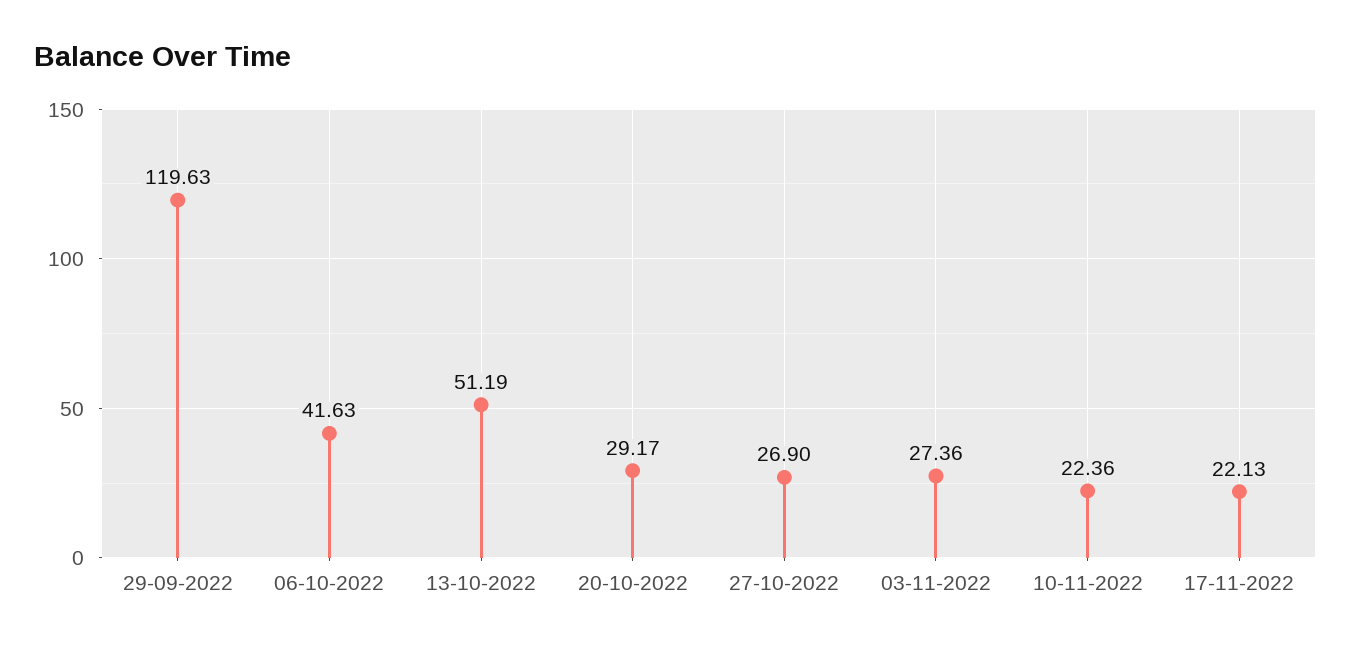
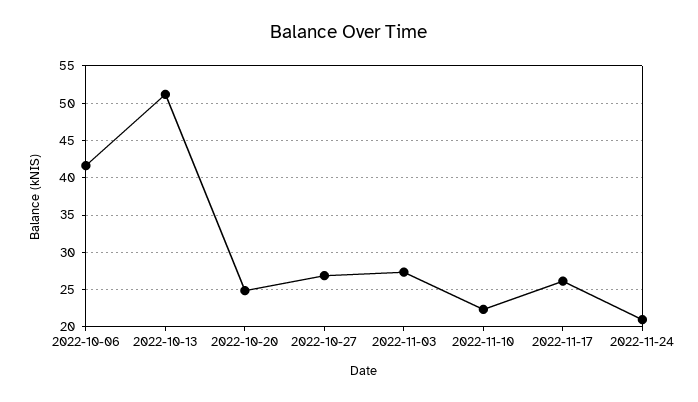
29-09-2022: 119.63 -> none
20-10-2022: 29.17 -> 25
17-11-2022: 22.13 -> 26
2022-11-24: none -> 21

